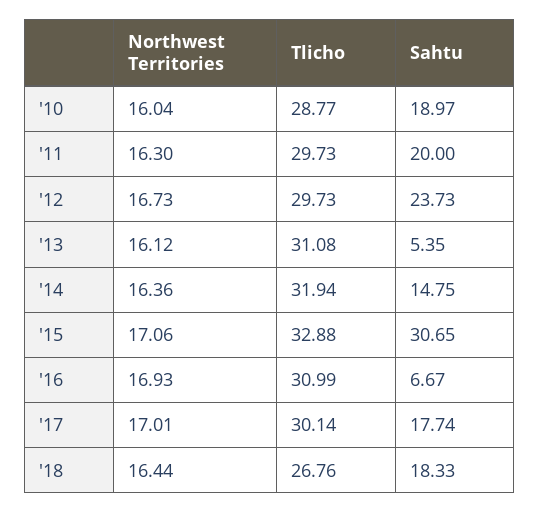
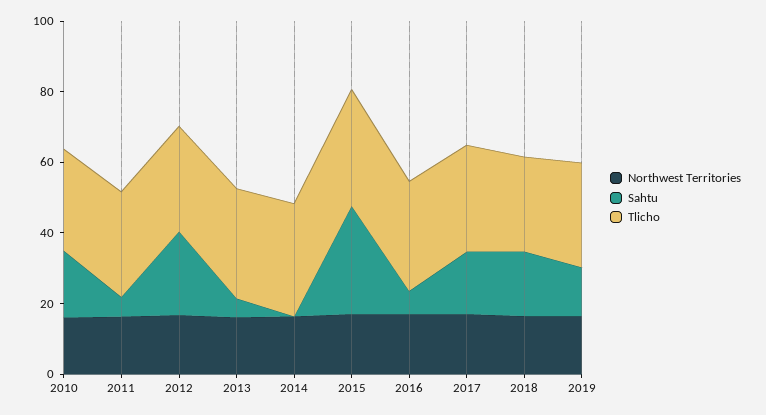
Sahtu, '11: 20 -> 5
Sahtu, '14: 14.75 -> 0
Northwest Territories, 2019: none -> 15
Sahtu, 2019: none -> 15
Tlicho, 2019: none -> 30

